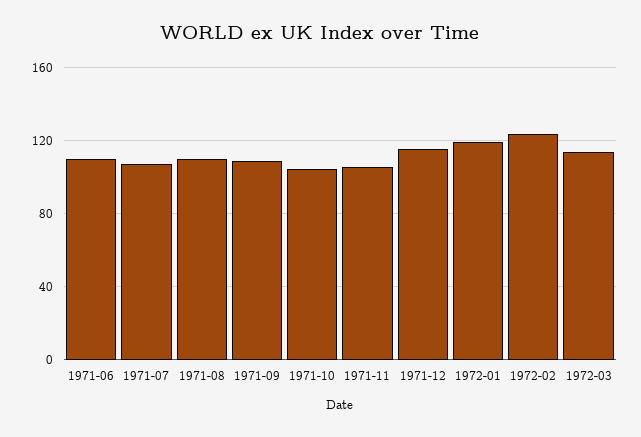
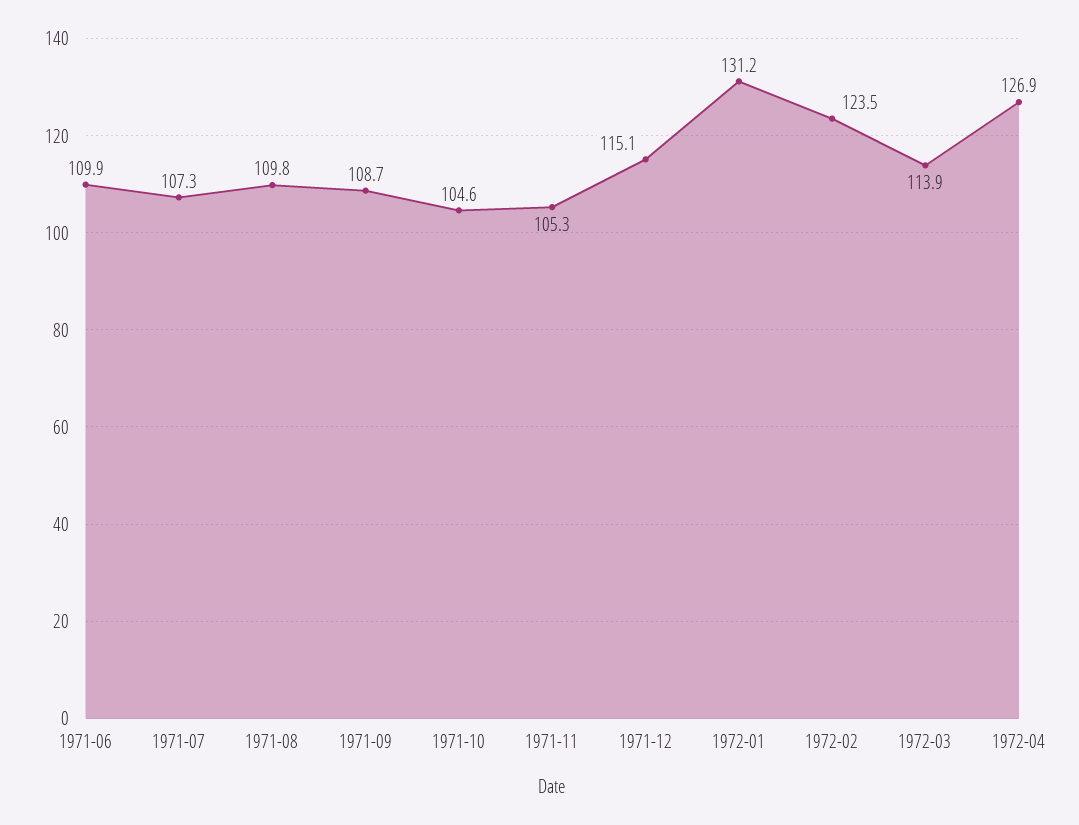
1972-01: 120 -> 131.2
1972-04: none -> 126.9

